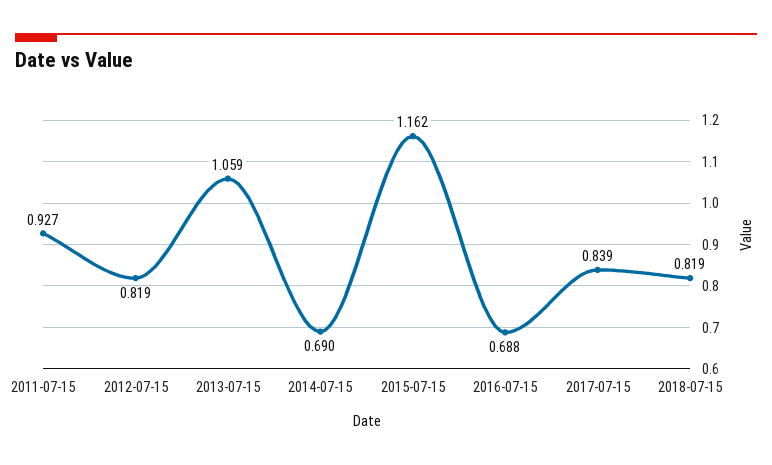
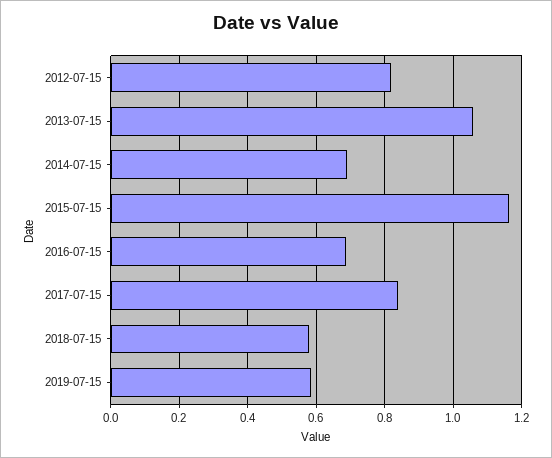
2011-07-15: 0.927 -> none
2018-07-15: 0.819 -> 0.58
2019-07-15: none -> 0.58

